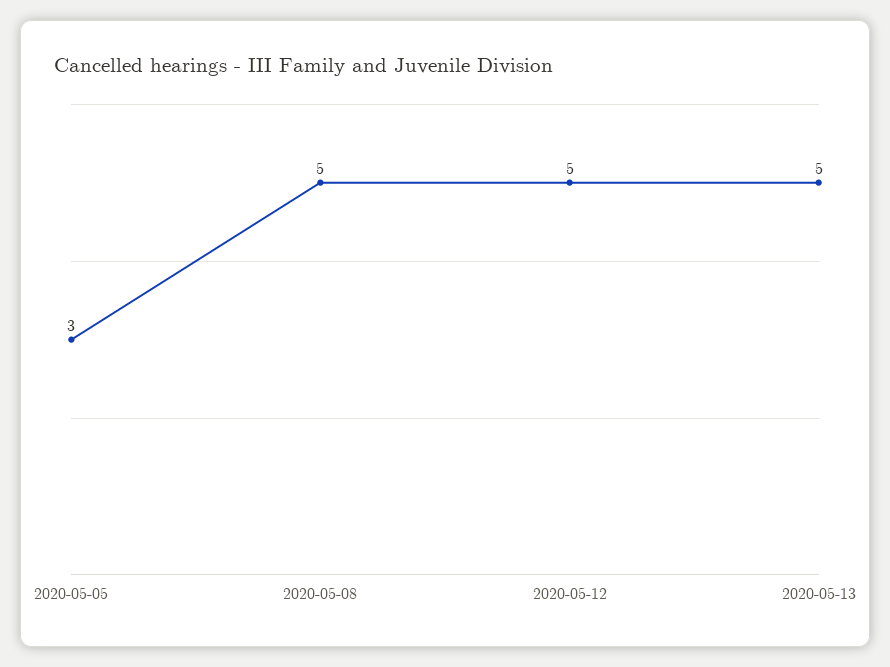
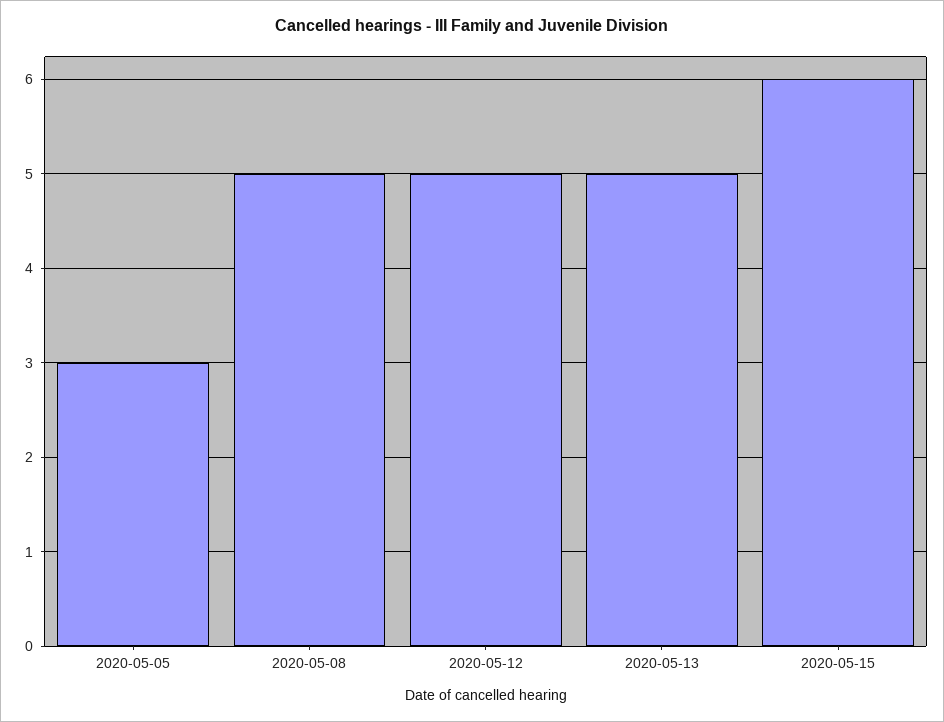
2020-05-15: none -> 6

